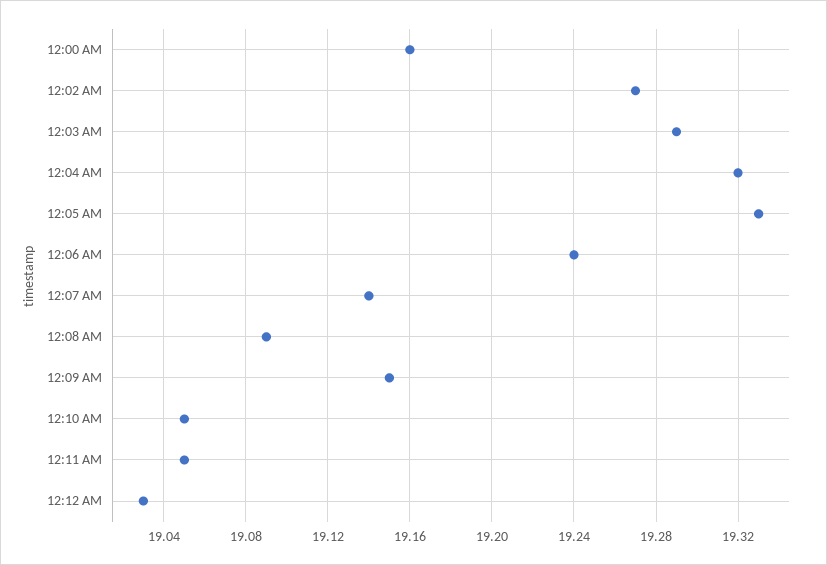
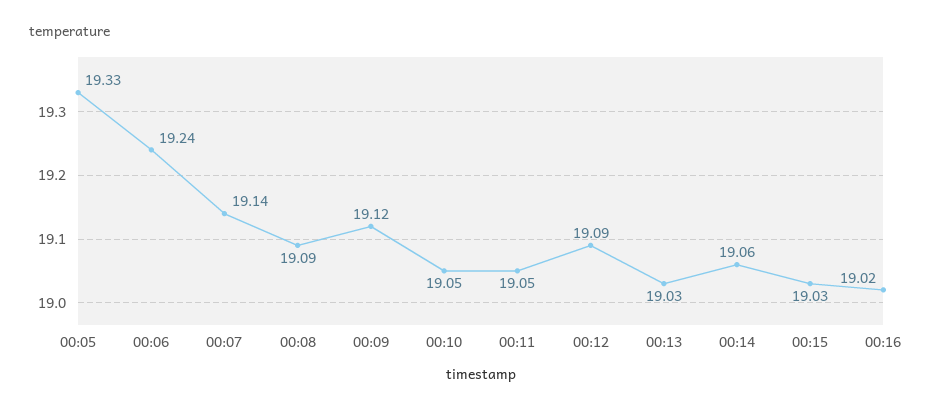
12:00 AM: 19.16 -> none
12:02 AM: 19.27 -> none
12:03 AM: 19.29 -> none
12:04 AM: 19.32 -> none
12:09 AM: 19.15 -> 19.12
12:12 AM: 19.03 -> 19.09
00:13: none -> 19.03
00:14: none -> 19.06
00:15: none -> 19.03
00:16: none -> 19.02

